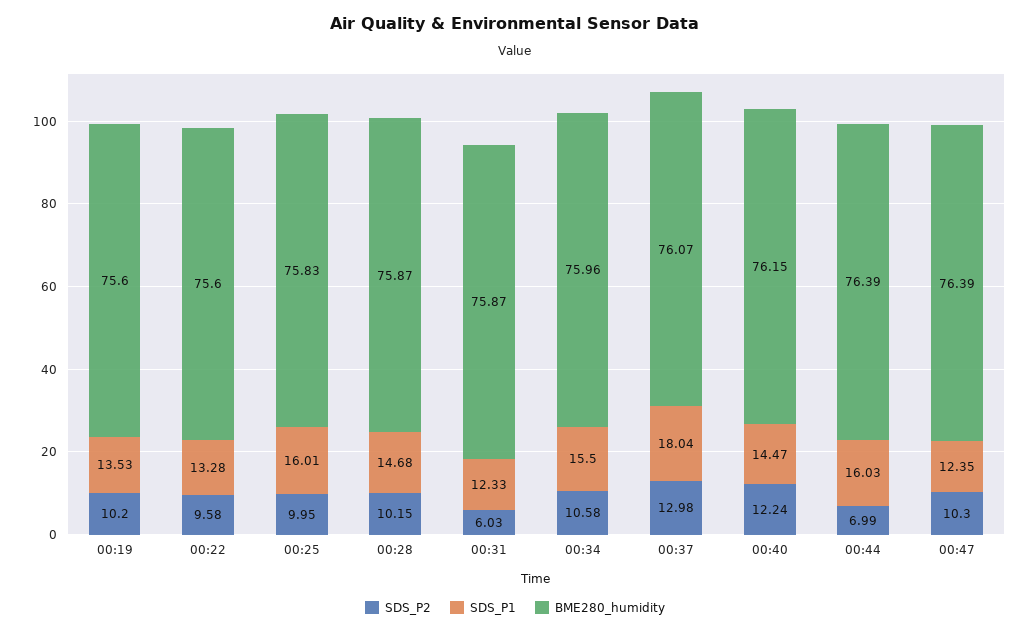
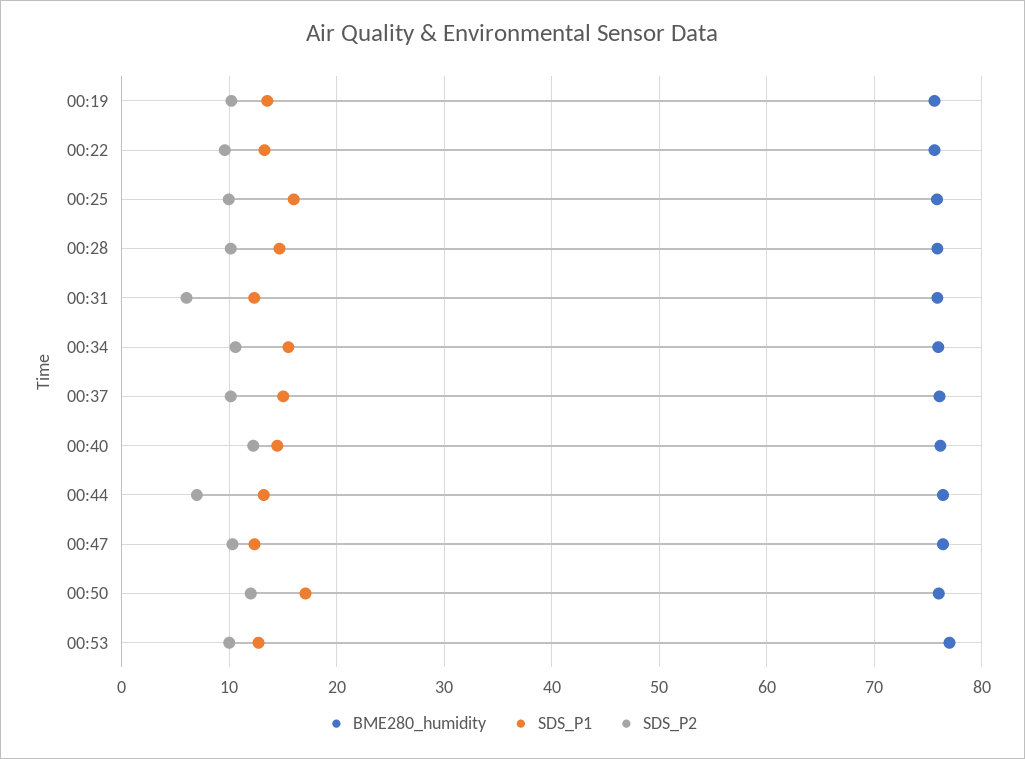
SDS_P2, 00:37: 12.98 -> 10
SDS_P1, 00:37: 18.04 -> 15
SDS_P1, 00:44: 16.03 -> 13
BME280_humidity, 00:50: none -> 76
SDS_P1, 00:50: none -> 17
SDS_P2, 00:50: none -> 12
BME280_humidity, 00:53: none -> 77
SDS_P1, 00:53: none -> 13
SDS_P2, 00:53: none -> 10

